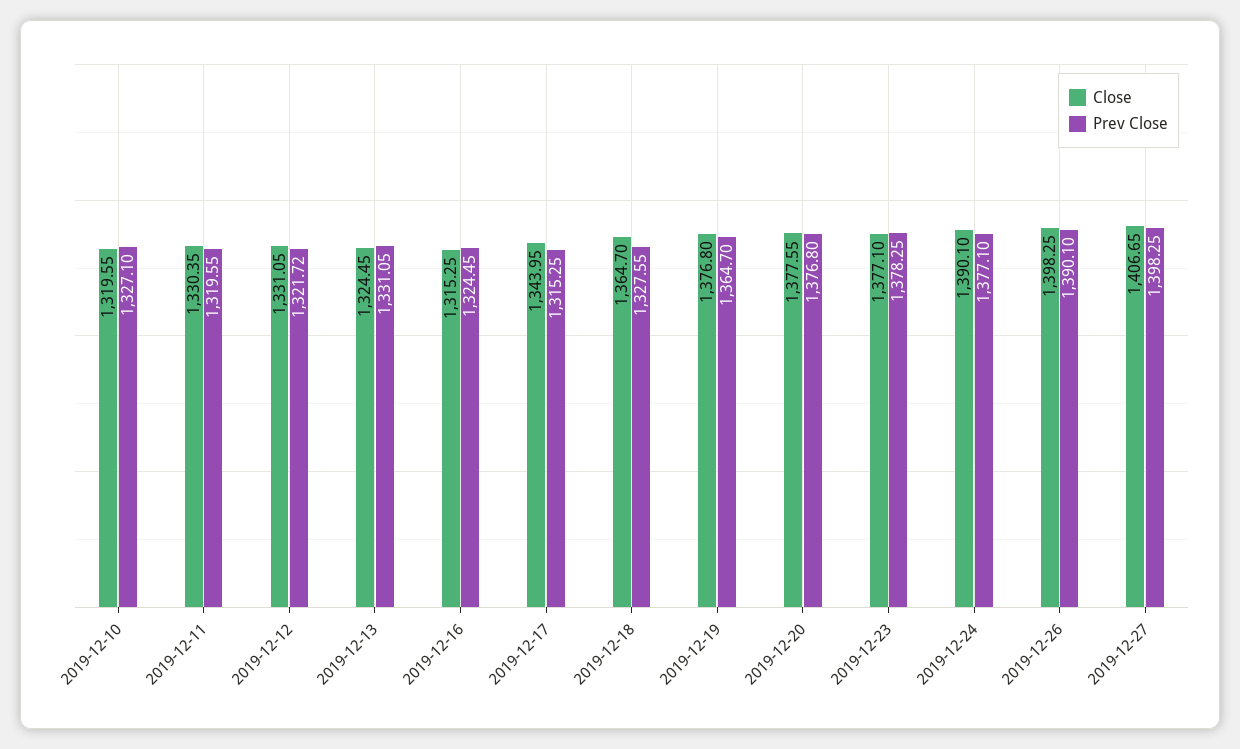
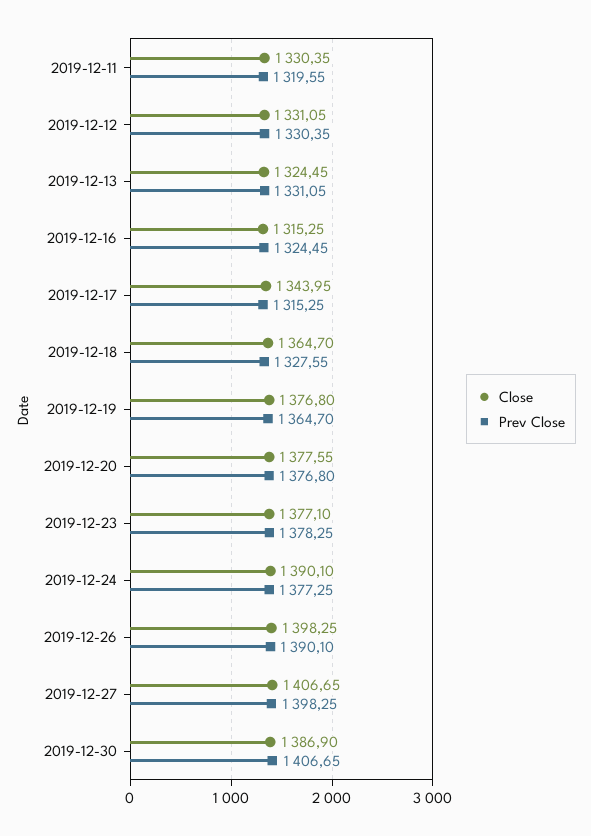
Close, 2019-12-10: 1319.55 -> none
Prev Close, 2019-12-10: 1327.1 -> none
Prev Close, 2019-12-12: 1321.72 -> 1330.35
Prev Close, 2019-12-24: 1377.1 -> 1377.25
Close, 2019-12-30: none -> 1386.9
Prev Close, 2019-12-30: none -> 1406.65

